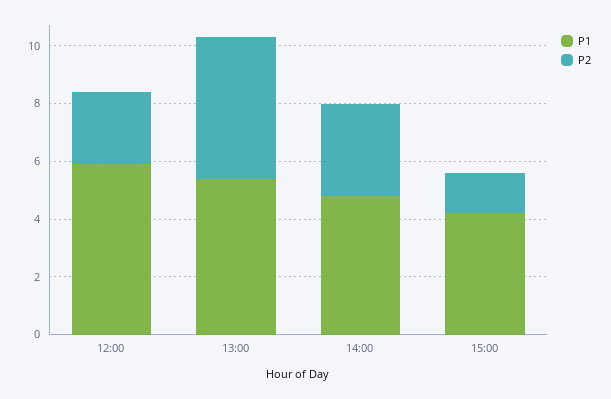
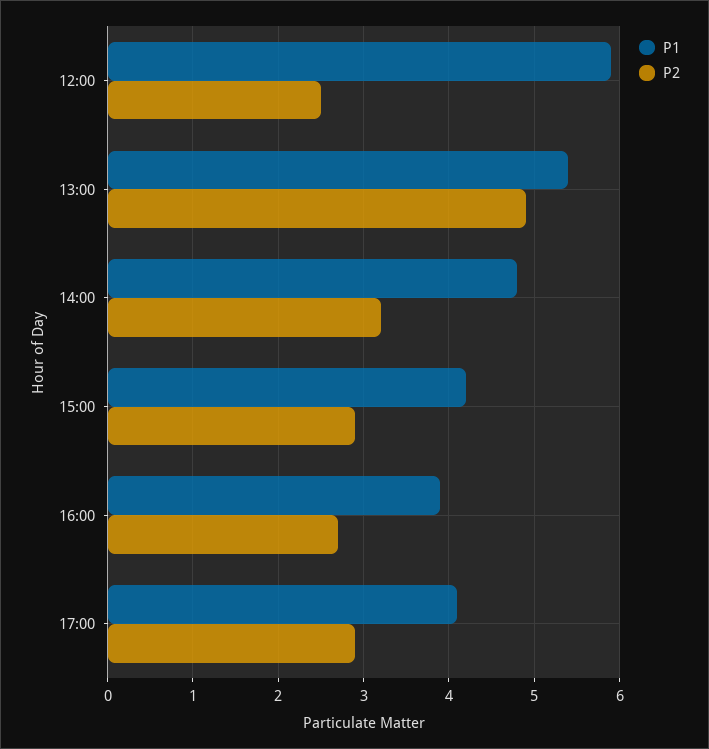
P2, 15:00: 1.5 -> 2.9
P1, 16:00: none -> 3.9
P2, 16:00: none -> 2.7
P1, 17:00: none -> 4.1
P2, 17:00: none -> 2.9

